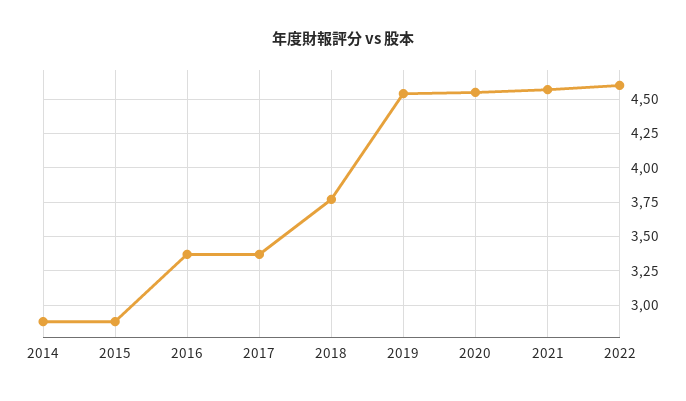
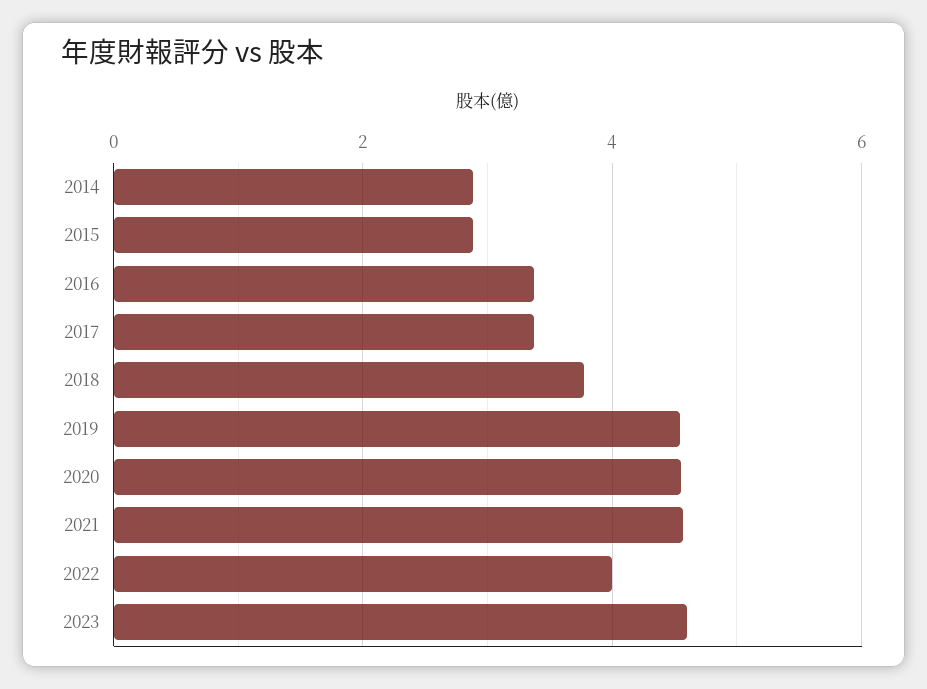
2022: 4.6 -> 4
2023: none -> 4.6

